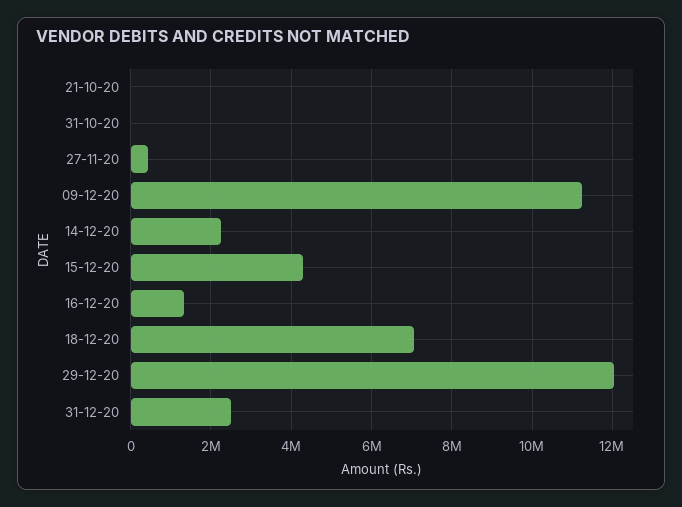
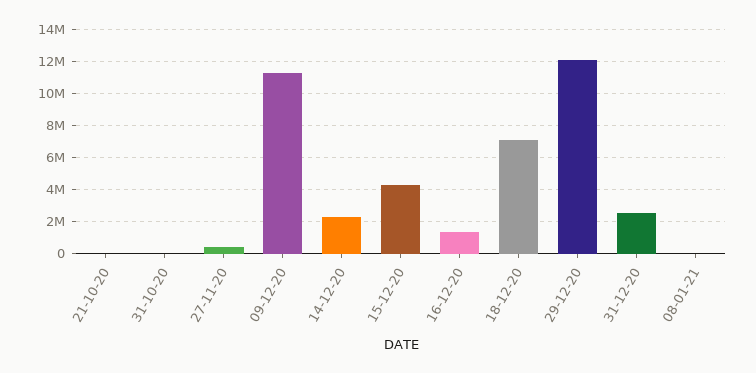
08-01-21: none -> 0

